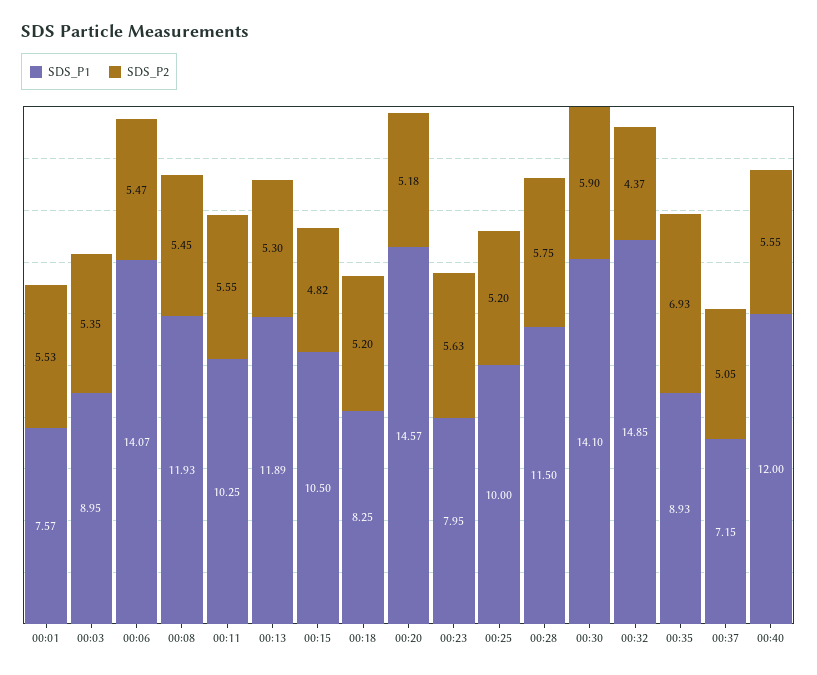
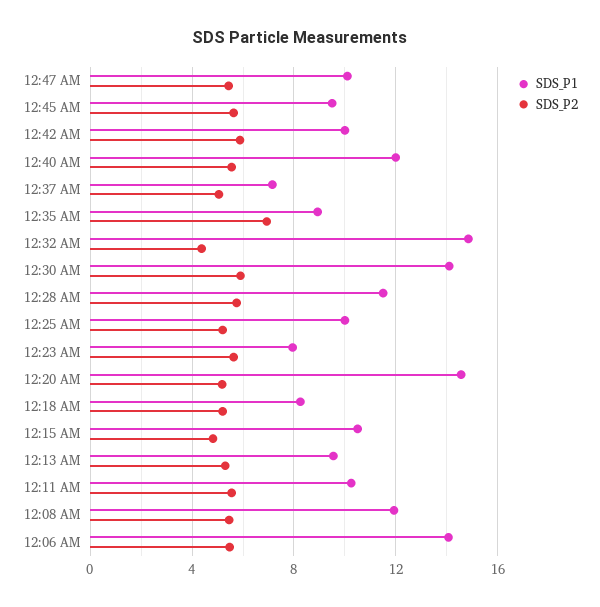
SDS_P1, 00:01: 7.57 -> none
SDS_P2, 00:01: 5.53 -> none
SDS_P1, 00:03: 8.95 -> none
SDS_P2, 00:03: 5.35 -> none
SDS_P1, 00:13: 11.89 -> 9.5
SDS_P1, 12:47 AM: none -> 10
SDS_P2, 12:47 AM: none -> 5.5
SDS_P1, 12:45 AM: none -> 9.5
SDS_P2, 12:45 AM: none -> 5.5
SDS_P1, 12:42 AM: none -> 10
SDS_P2, 12:42 AM: none -> 6

